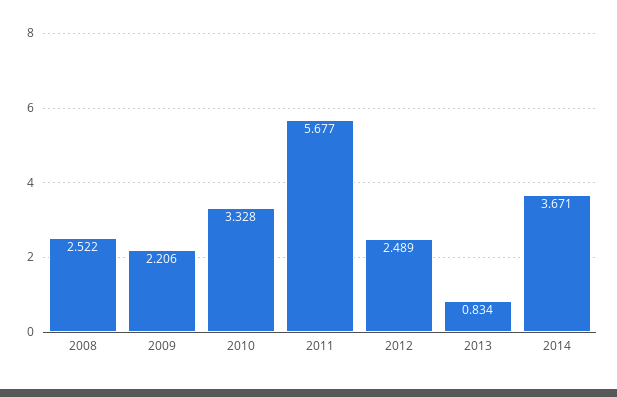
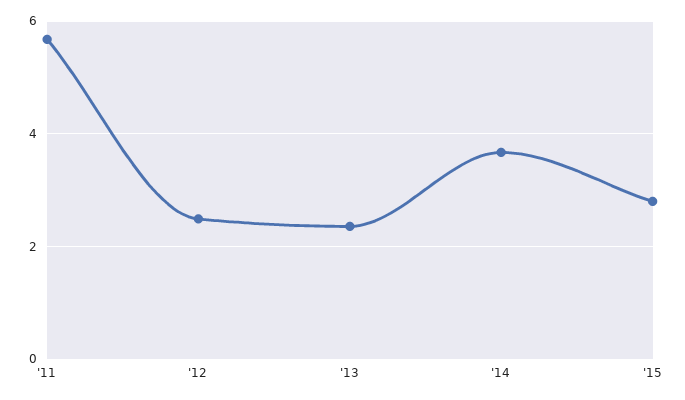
2008: 2.522 -> none
2009: 2.206 -> none
2010: 3.328 -> none
2013: 0.834 -> 2.4
'15: none -> 2.8

